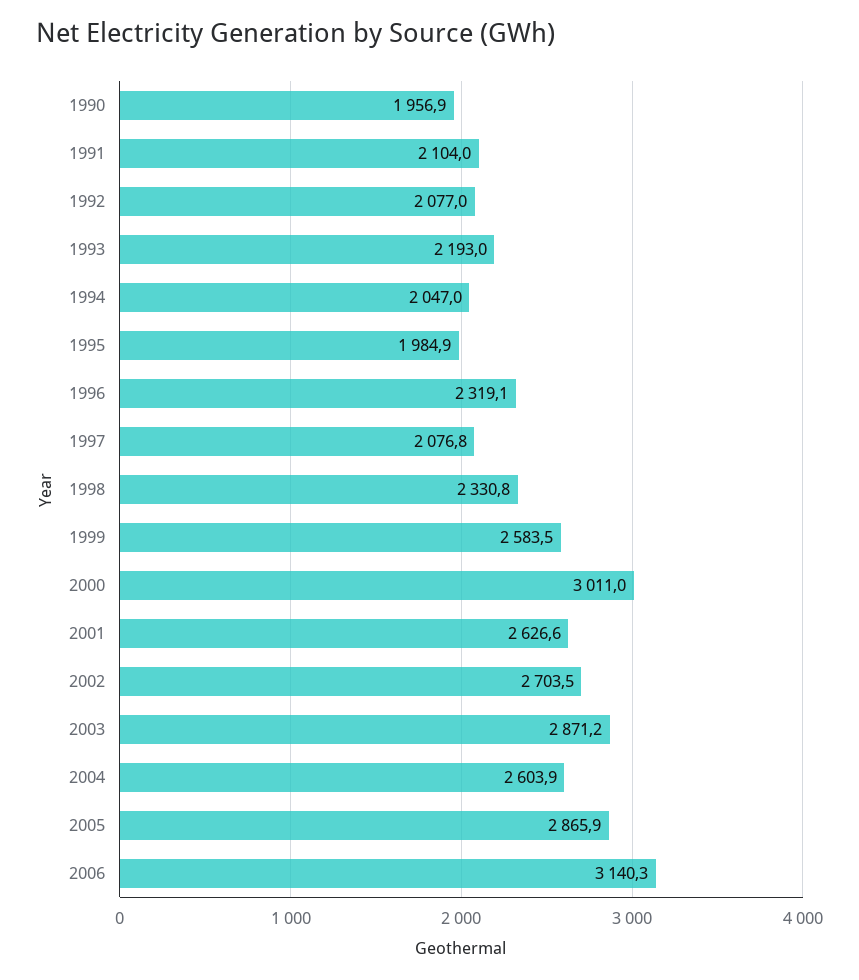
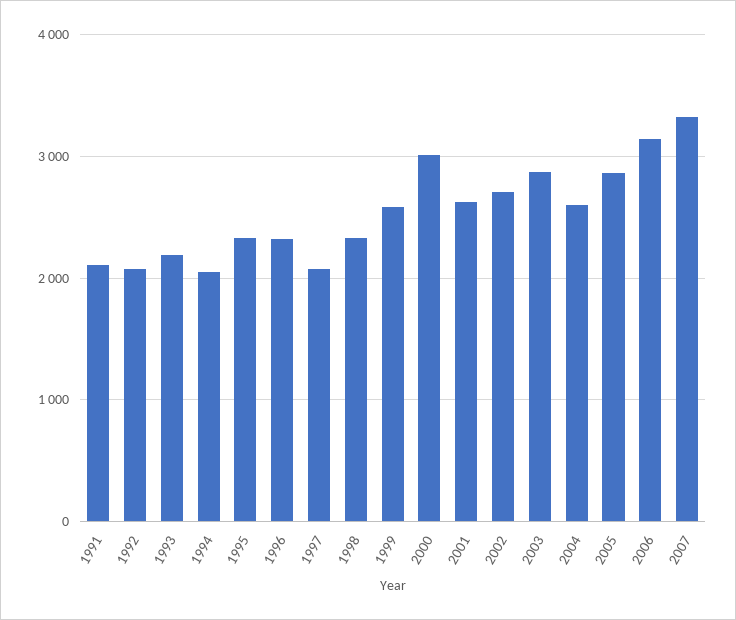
1990: 1956.9 -> none
1995: 1984.9 -> 2300
2007: none -> 3300

